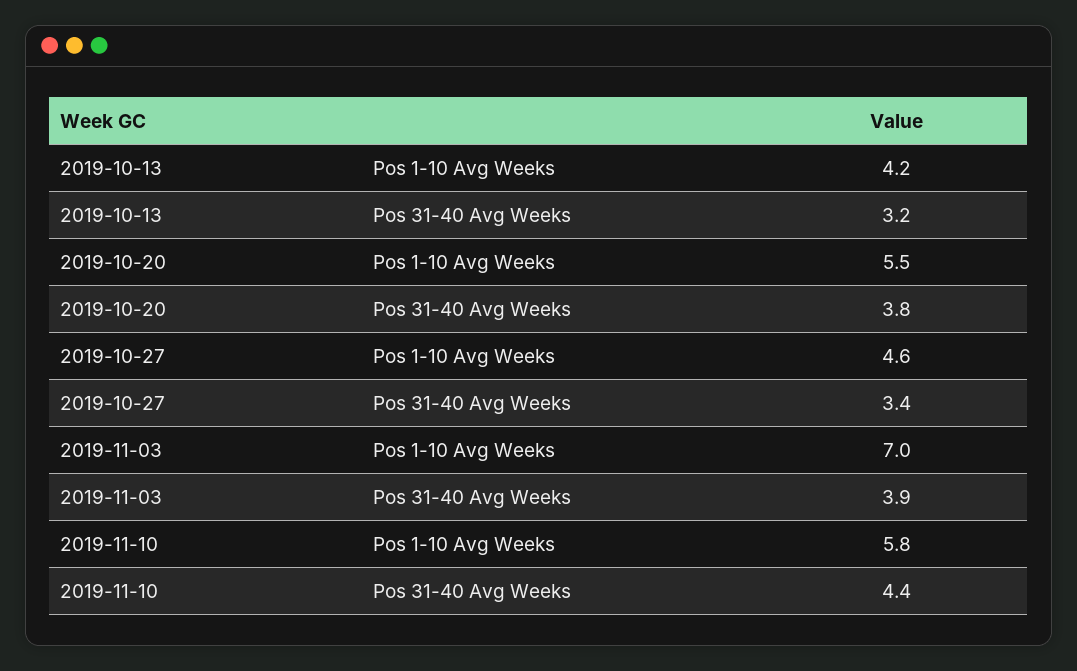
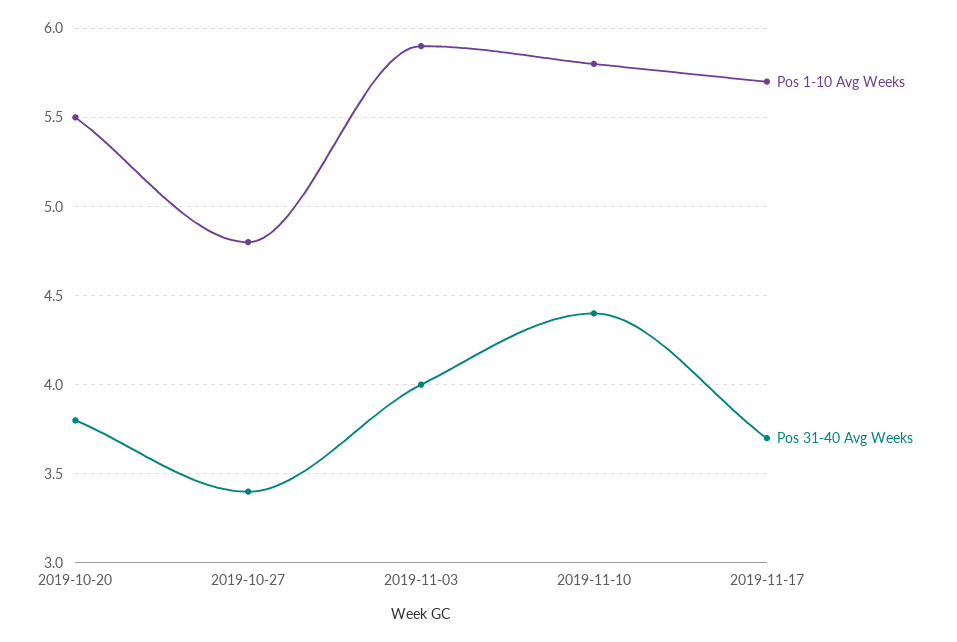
Pos 1-10 Avg Weeks, 2019-10-13: 4.2 -> none
Pos 31-40 Avg Weeks, 2019-10-13: 3.2 -> none
Pos 1-10 Avg Weeks, 2019-10-27: 4.6 -> 4.8
Pos 1-10 Avg Weeks, 2019-11-03: 7 -> 5.9
Pos 31-40 Avg Weeks, 2019-11-03: 3.9 -> 4
Pos 1-10 Avg Weeks, 2019-11-17: none -> 5.7
Pos 31-40 Avg Weeks, 2019-11-17: none -> 3.7

